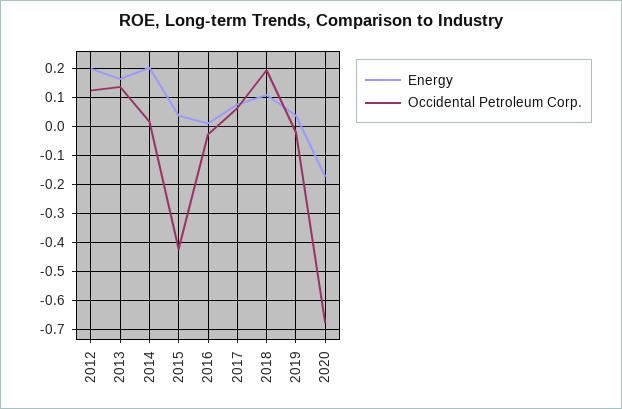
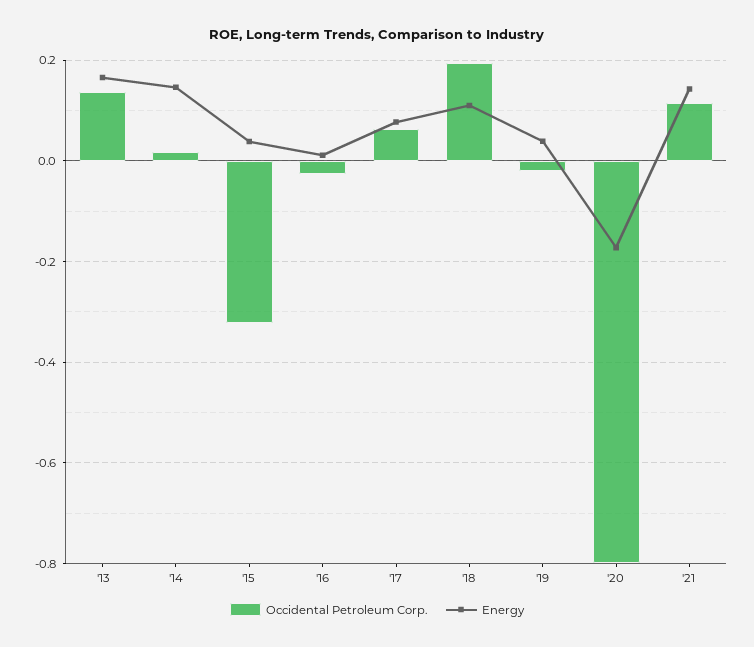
Energy, 2012: 0.2 -> none
Occidental Petroleum Corp., 2012: 0.125 -> none
Energy, 2014: 0.2 -> 0.14
Occidental Petroleum Corp., 2015: -0.425 -> -0.32
Occidental Petroleum Corp., 2020: -0.675 -> -0.8
Occidental Petroleum Corp., '21: none -> 0.12
Energy, '21: none -> 0.14

